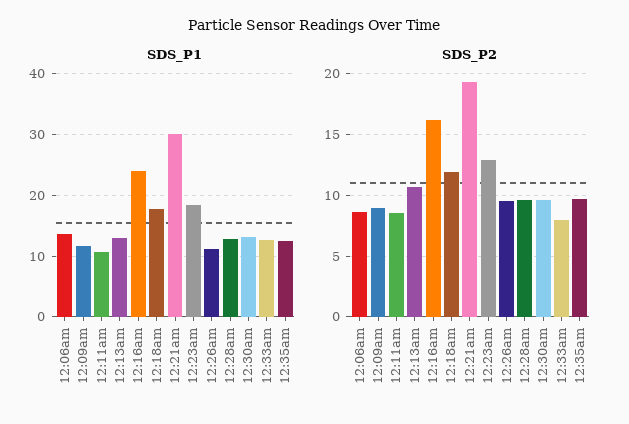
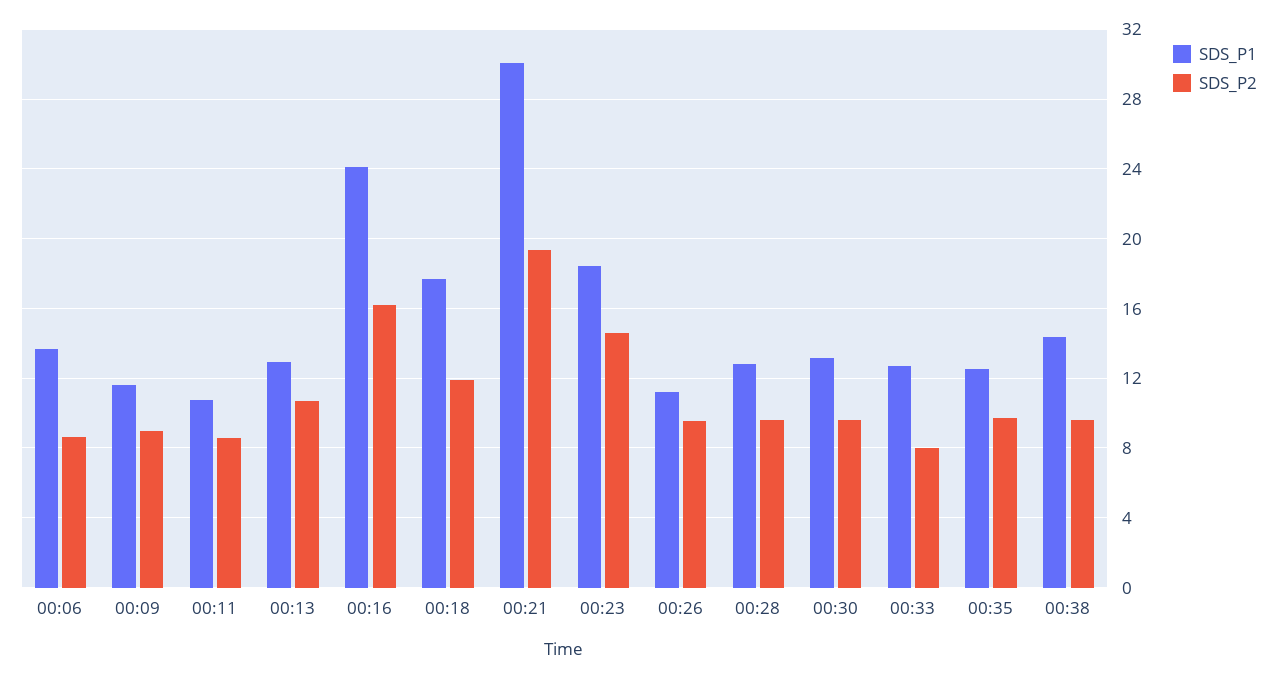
SDS_P2, 12:23am: 13 -> 14.5
SDS_P1, 00:38: none -> 14.5
SDS_P2, 00:38: none -> 9.5

